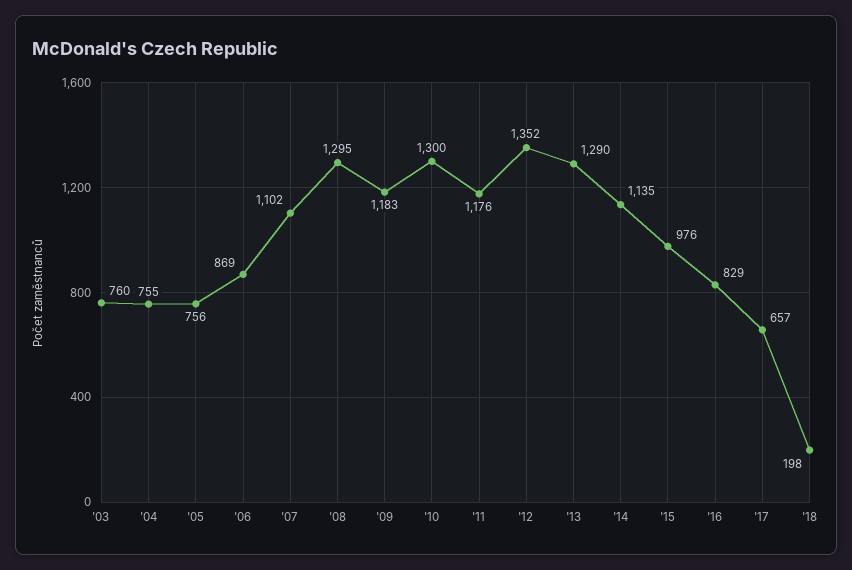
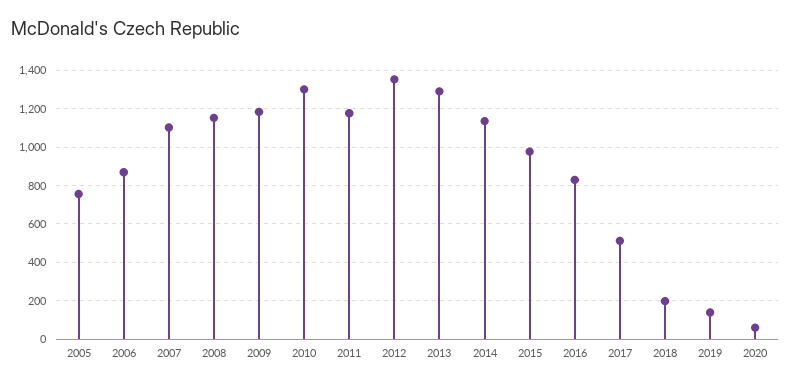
'03: 760 -> none
'04: 755 -> none
'08: 1295 -> 1150
'17: 657 -> 500
2019: none -> 150
2020: none -> 50

